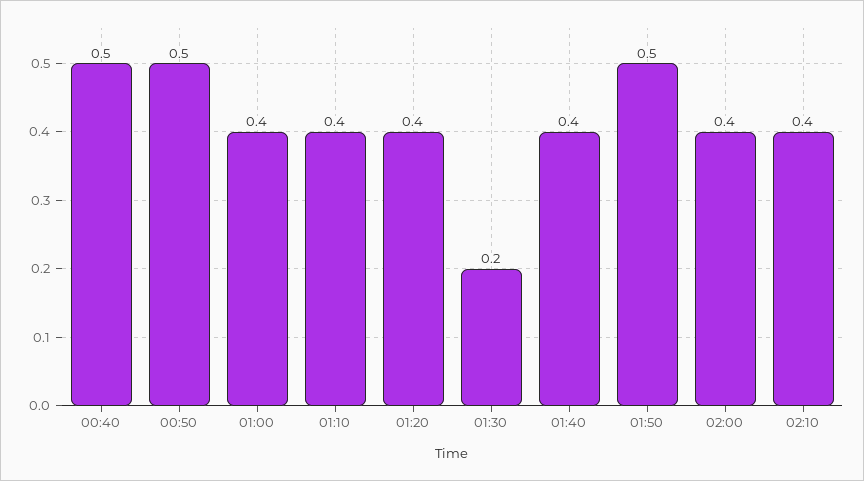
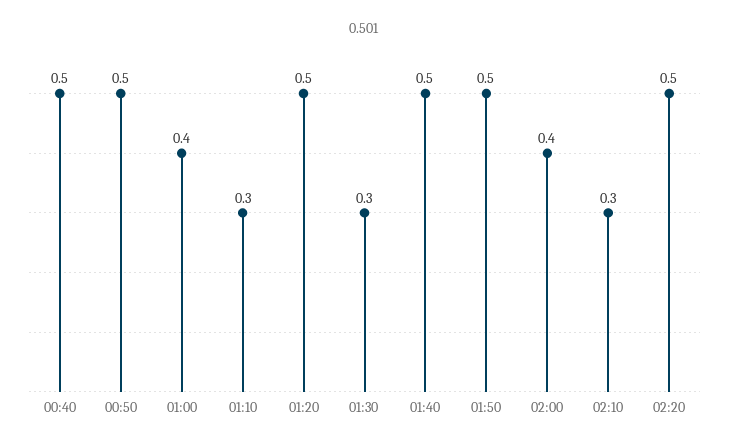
01:10: 0.4 -> 0.3
01:20: 0.4 -> 0.5
01:30: 0.2 -> 0.3
01:40: 0.4 -> 0.5
02:10: 0.4 -> 0.3
02:20: none -> 0.5

